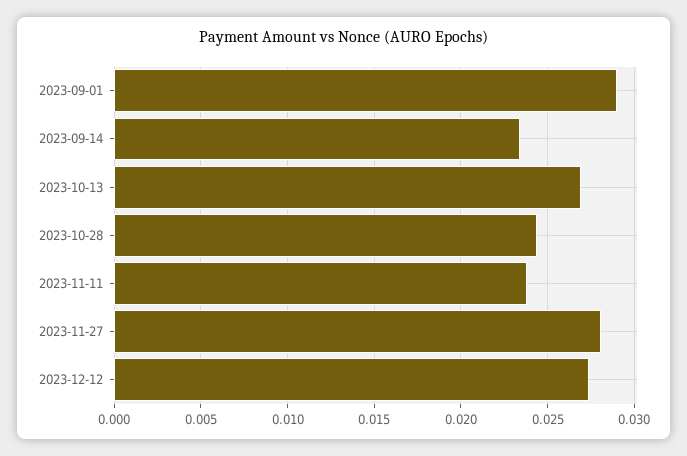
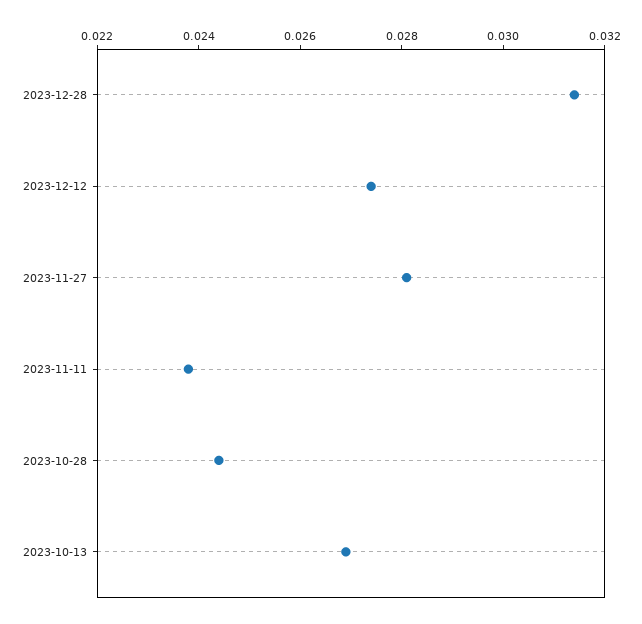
2023-09-01: 0.029 -> none
2023-09-14: 0.0235 -> none
2023-12-28: none -> 0.0315

